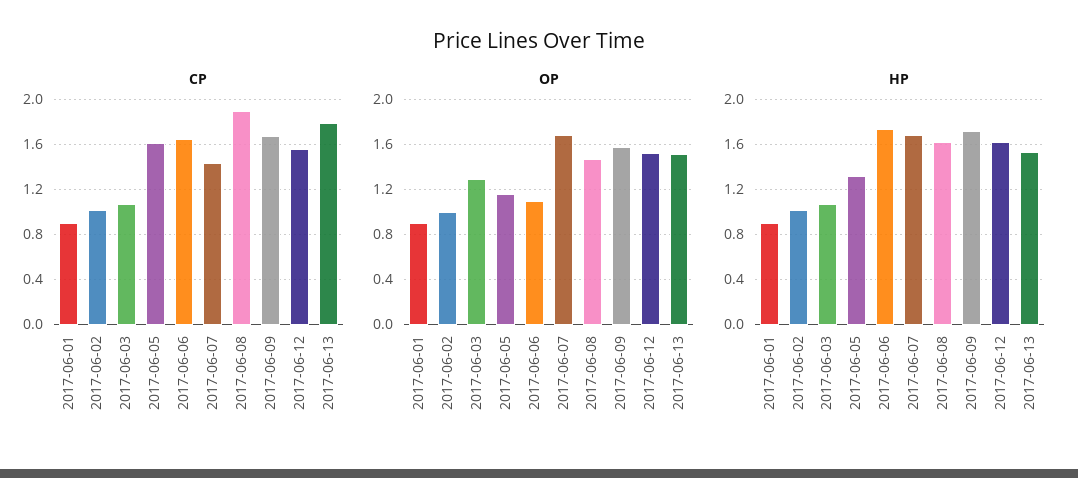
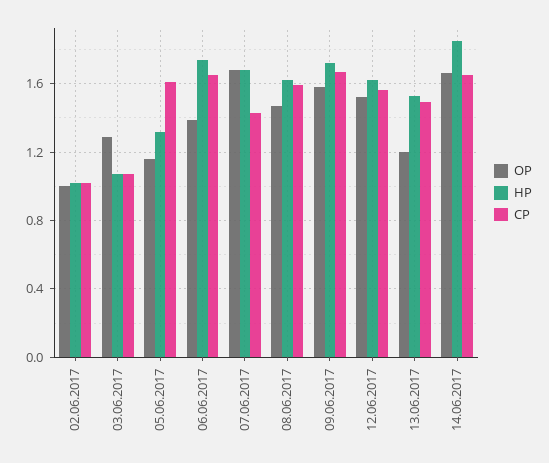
CP, 2017-06-01: 0.9 -> none
CP, 2017-06-08: 1.9 -> 1.6
CP, 2017-06-13: 1.8 -> 1.5
OP, 2017-06-01: 0.9 -> none
OP, 2017-06-06: 1.1 -> 1.4
OP, 2017-06-13: 1.5 -> 1.2
HP, 2017-06-01: 0.9 -> none
OP, 14.06.2017: none -> 1.65
HP, 14.06.2017: none -> 1.85
CP, 14.06.2017: none -> 1.65

